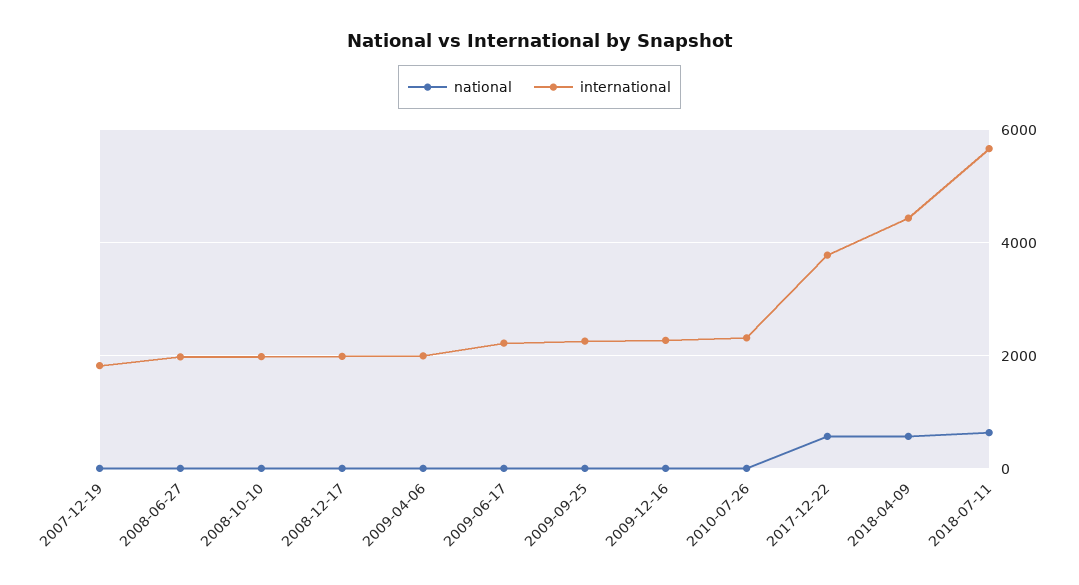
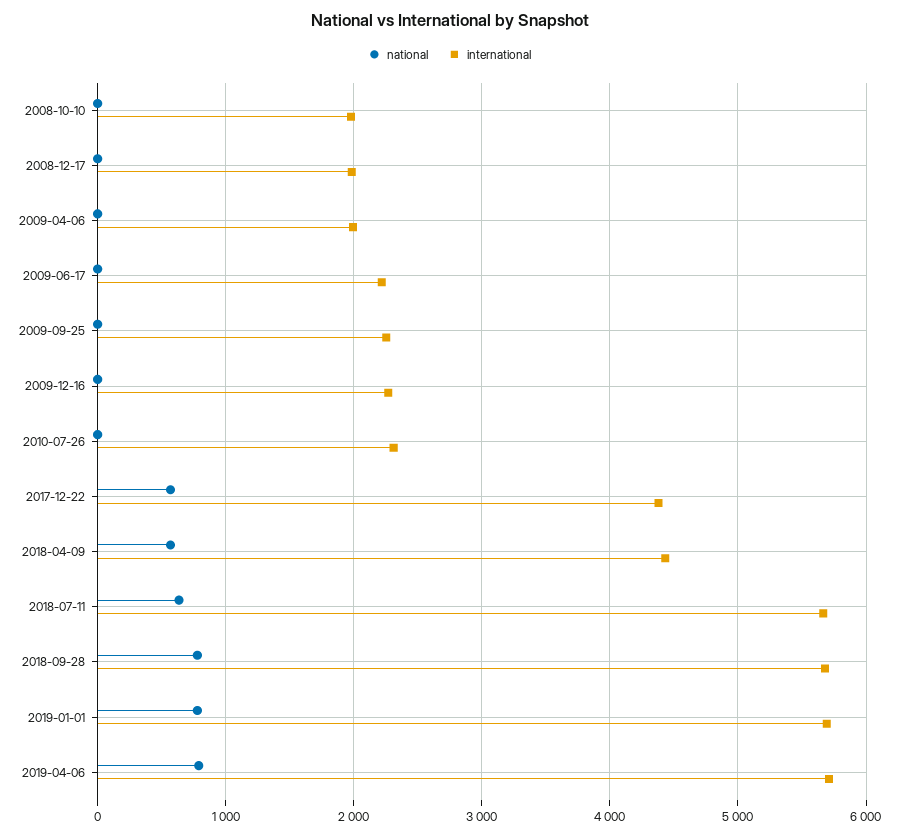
national, 2007-12-19: 0 -> none
international, 2007-12-19: 1800 -> none
national, 2008-06-27: 0 -> none
international, 2008-06-27: 2000 -> none
international, 2017-12-22: 3800 -> 4400
national, 2018-09-28: none -> 800
international, 2018-09-28: none -> 5700
national, 2019-01-01: none -> 800
international, 2019-01-01: none -> 5700
national, 2019-04-06: none -> 800
international, 2019-04-06: none -> 5700

